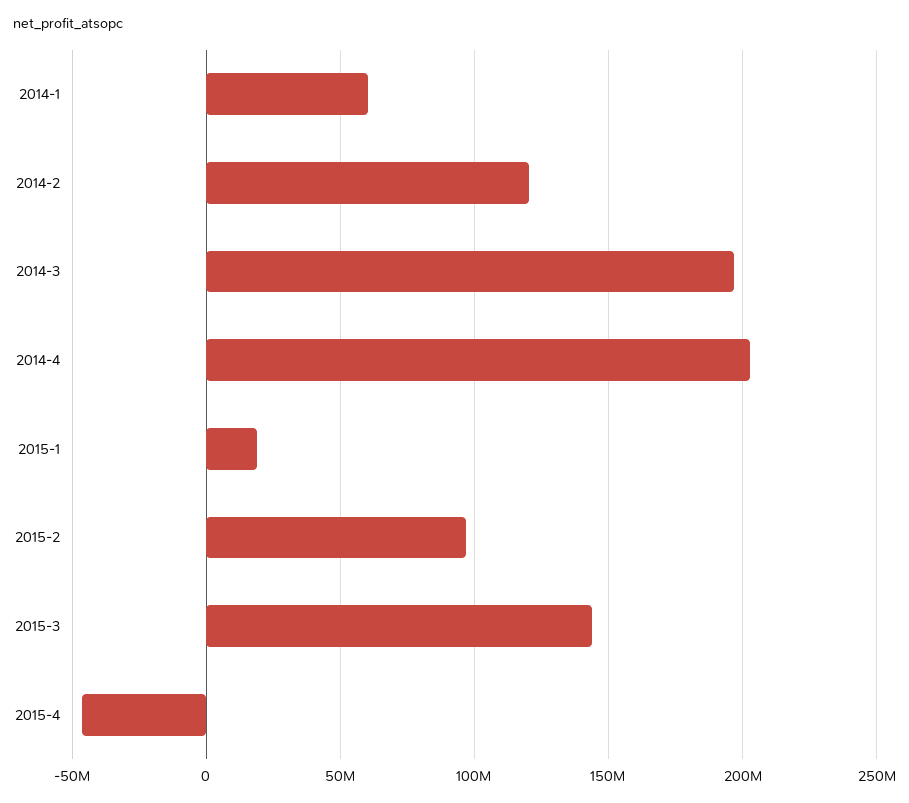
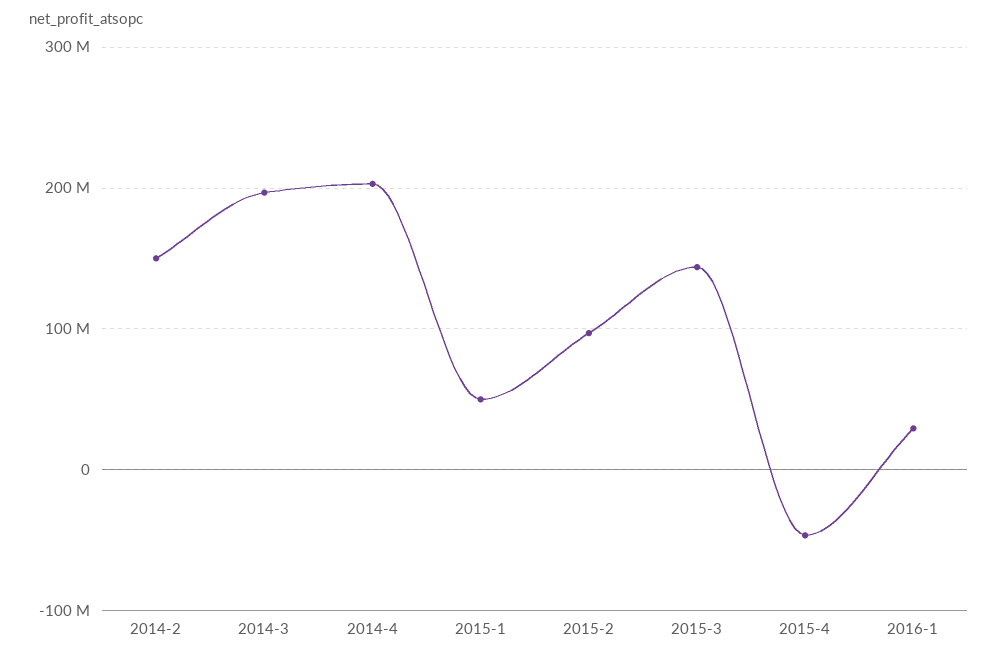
2014-1: 60000000 -> none
2014-2: 120000000 -> 150000000
2015-1: 20000000 -> 50000000
2016-1: none -> 30000000

